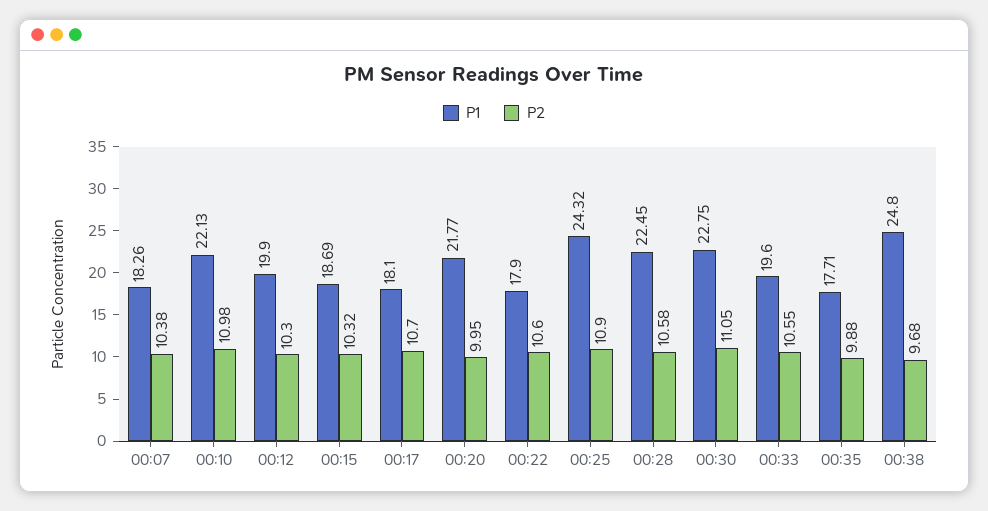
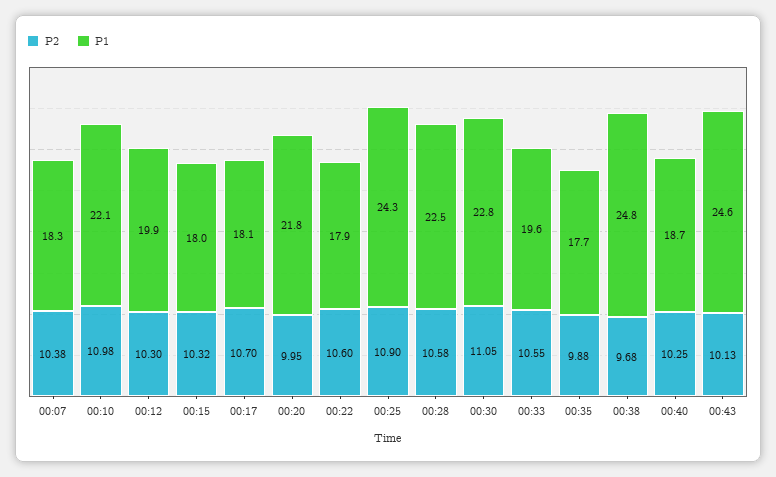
P1, 00:15: 18.69 -> 18
P2, 00:40: none -> 10.25
P1, 00:40: none -> 18.7
P2, 00:43: none -> 10.13
P1, 00:43: none -> 24.6

